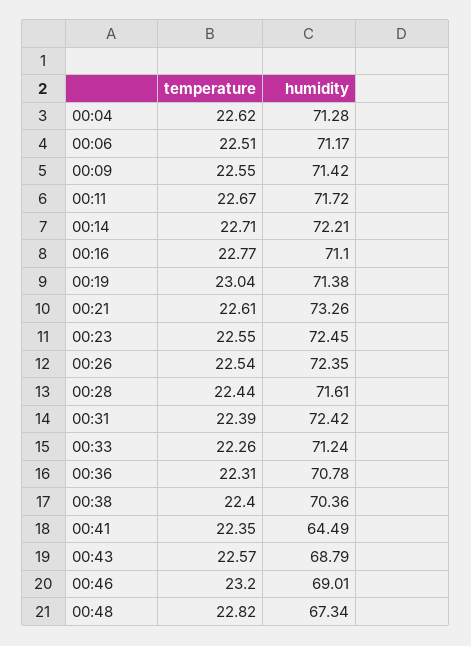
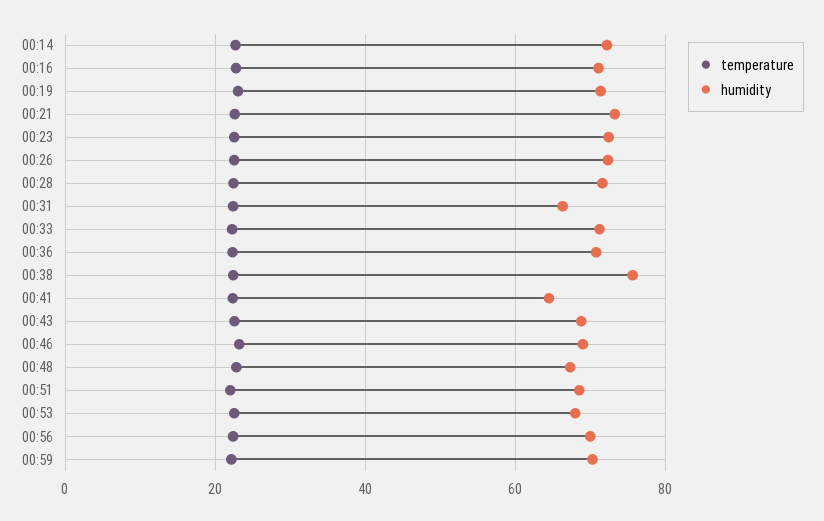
temperature, 00:04: 22.62 -> none
humidity, 00:04: 71.28 -> none
temperature, 00:06: 22.51 -> none
humidity, 00:06: 71.17 -> none
temperature, 00:09: 22.55 -> none
humidity, 00:09: 71.42 -> none
temperature, 00:11: 22.67 -> none
humidity, 00:11: 71.72 -> none
humidity, 00:31: 72.42 -> 66
humidity, 00:38: 70.36 -> 76
temperature, 00:51: none -> 22
humidity, 00:51: none -> 68
temperature, 00:53: none -> 22
humidity, 00:53: none -> 68
temperature, 00:56: none -> 22
humidity, 00:56: none -> 70
temperature, 00:59: none -> 22
humidity, 00:59: none -> 70

